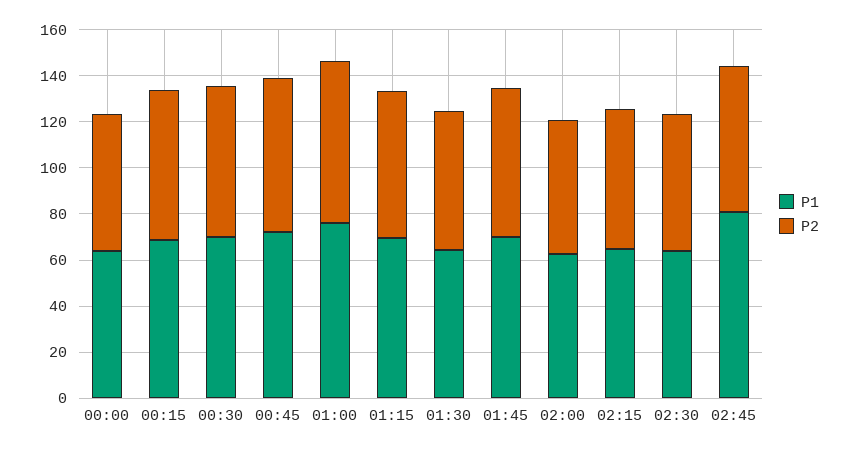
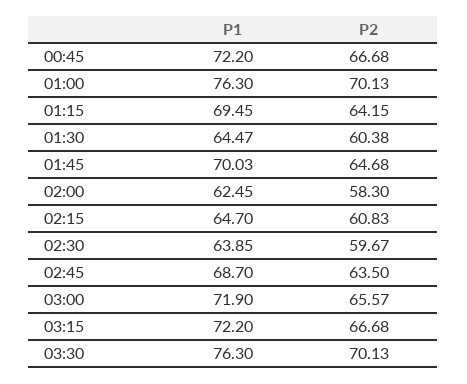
P1, 00:00: 65 -> none
P2, 00:00: 60 -> none
P1, 00:15: 70 -> none
P2, 00:15: 65 -> none
P1, 00:30: 70 -> none
P2, 00:30: 65 -> none
P1, 02:45: 80 -> 68.7
P1, 03:00: none -> 71.9
P2, 03:00: none -> 65.57
P1, 03:15: none -> 72.2
P2, 03:15: none -> 66.68
P1, 03:30: none -> 76.3
P2, 03:30: none -> 70.13

